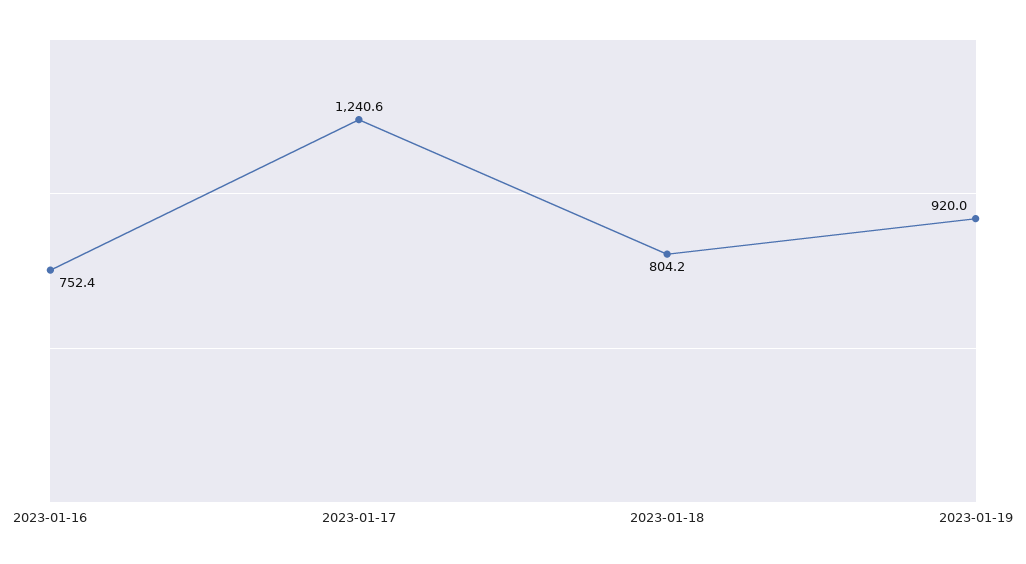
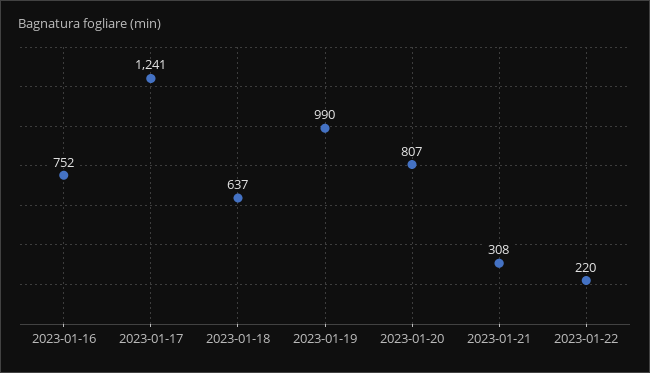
2023-01-18: 804.2 -> 637
2023-01-19: 920 -> 990
2023-01-20: none -> 807
2023-01-21: none -> 308
2023-01-22: none -> 220

